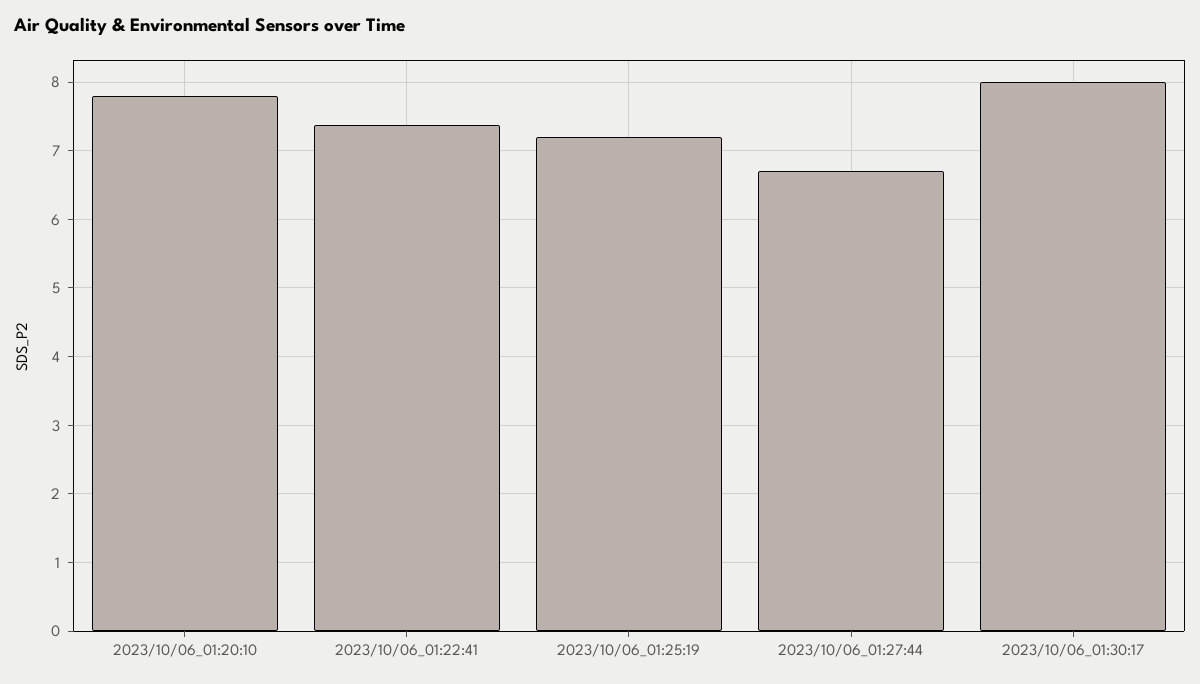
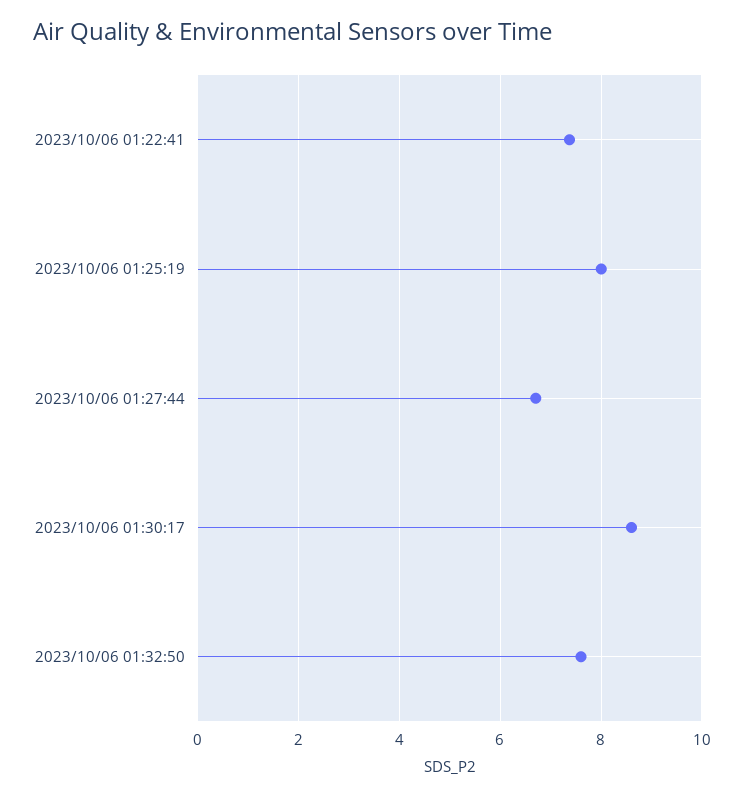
2023/10/06_01:20:10: 7.8 -> none
2023/10/06_01:25:19: 7.2 -> 8
2023/10/06_01:30:17: 8 -> 8.6
2023/10/06 01:32:50: none -> 7.6

